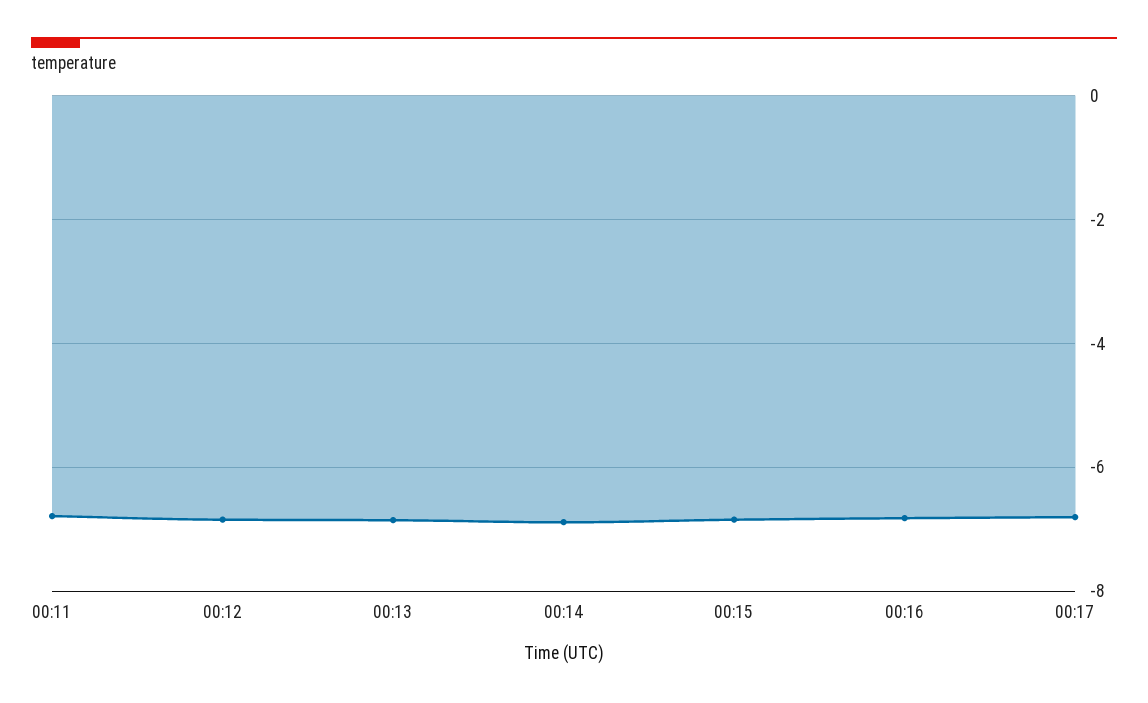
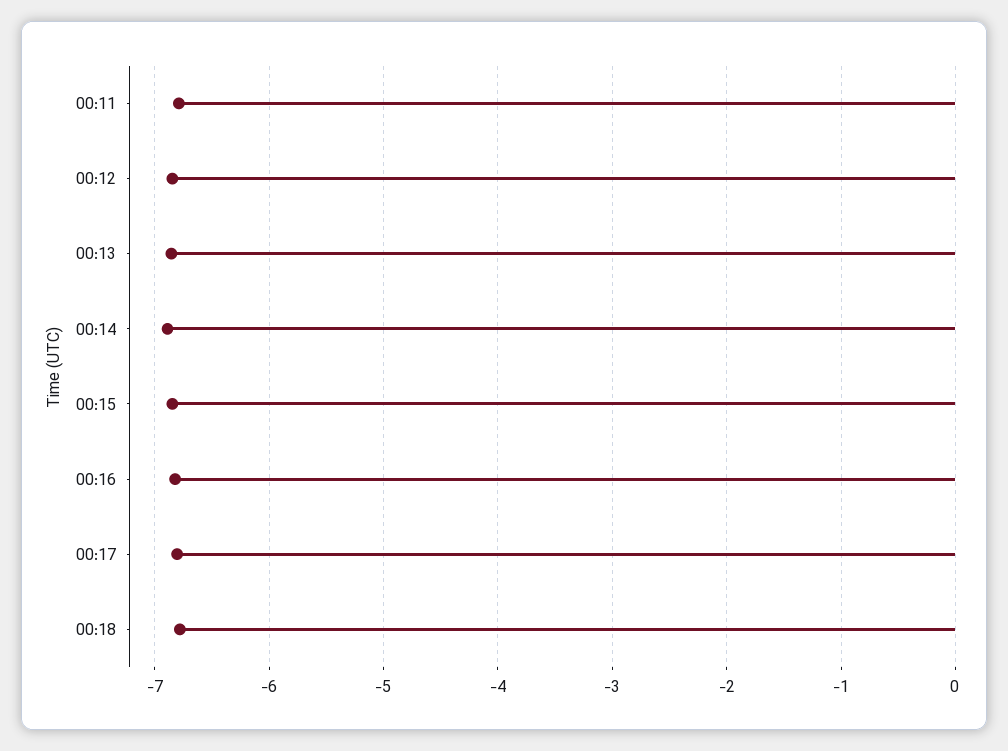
00:18: none -> -6.8

